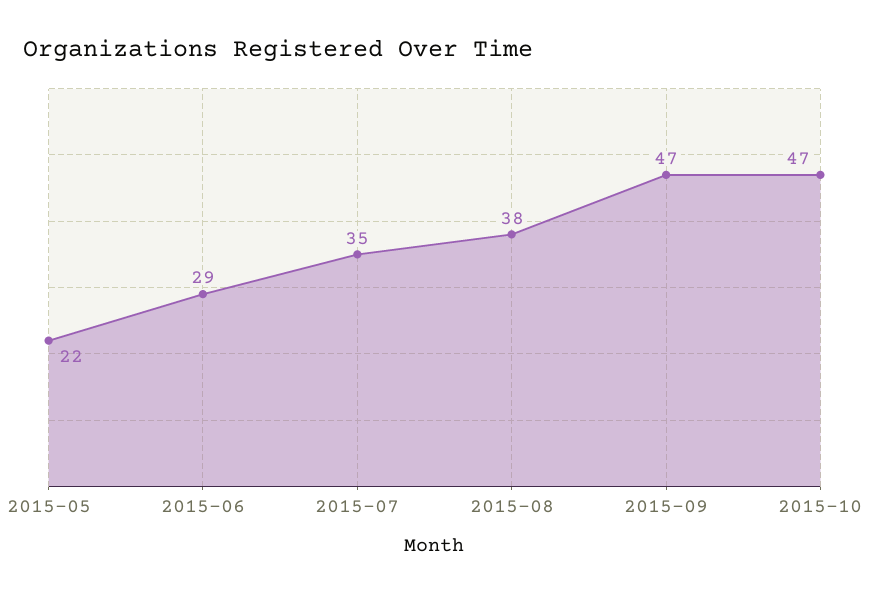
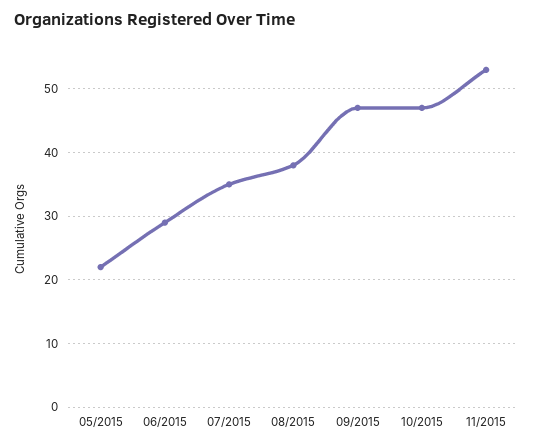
11/2015: none -> 53

